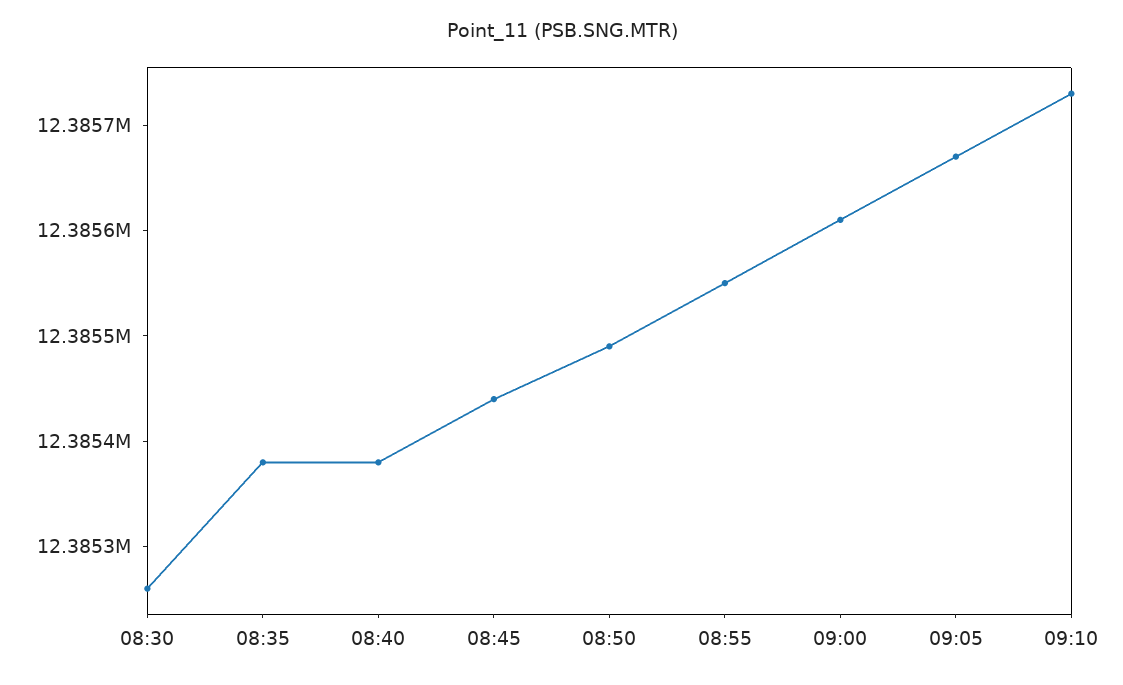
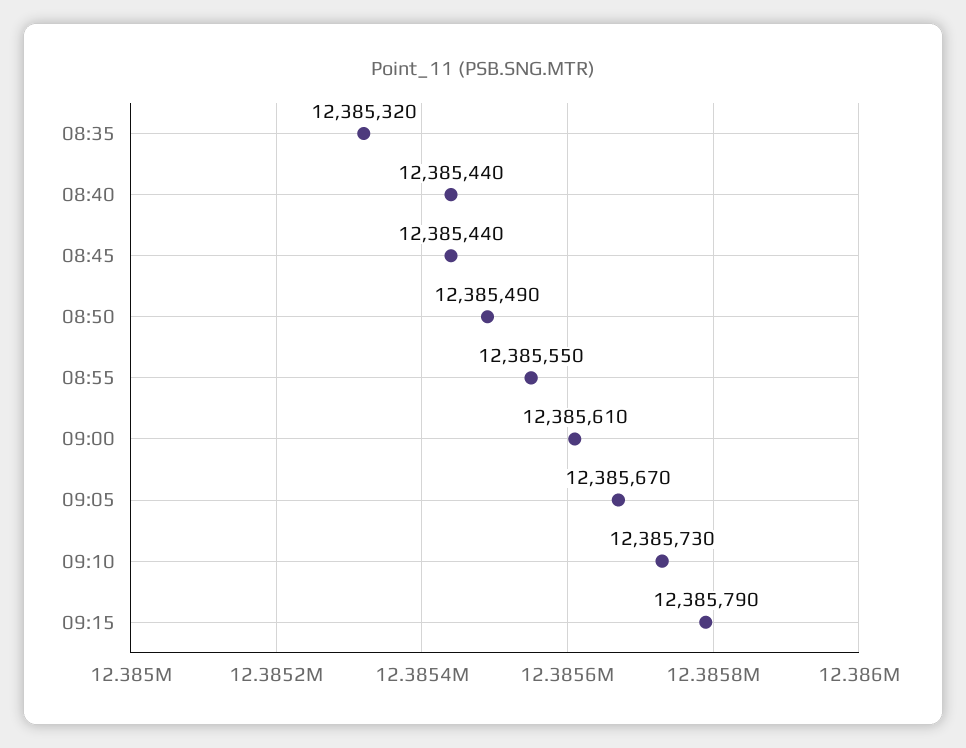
08:30: 12385260 -> none
08:35: 12385380 -> 12385320
08:40: 12385380 -> 12385440
09:15: none -> 12385790

